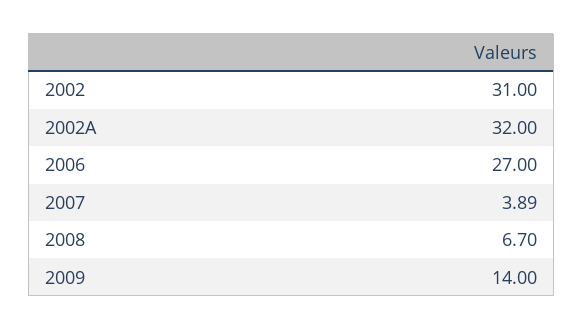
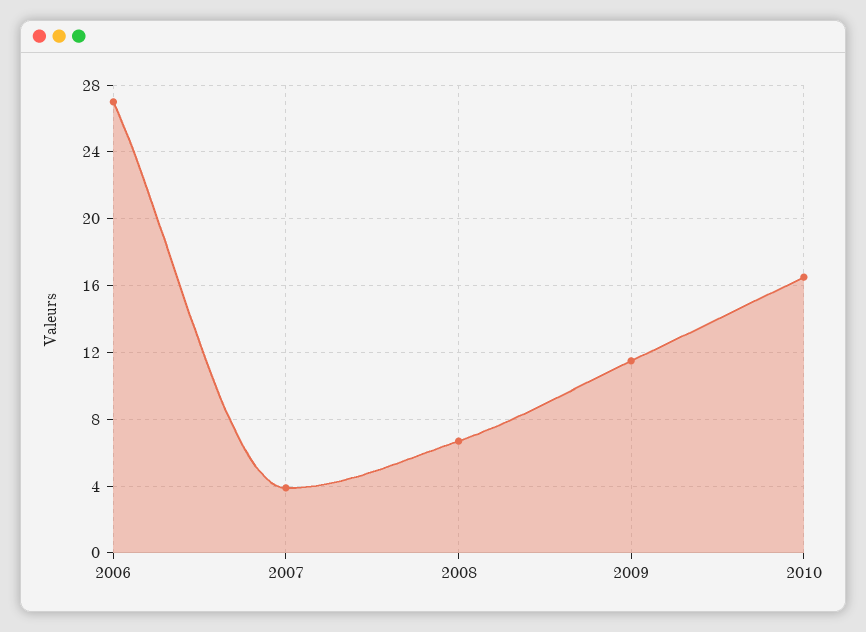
2002: 31 -> none
2002A: 32 -> none
2009: 14 -> 11.5
2010: none -> 16.5

